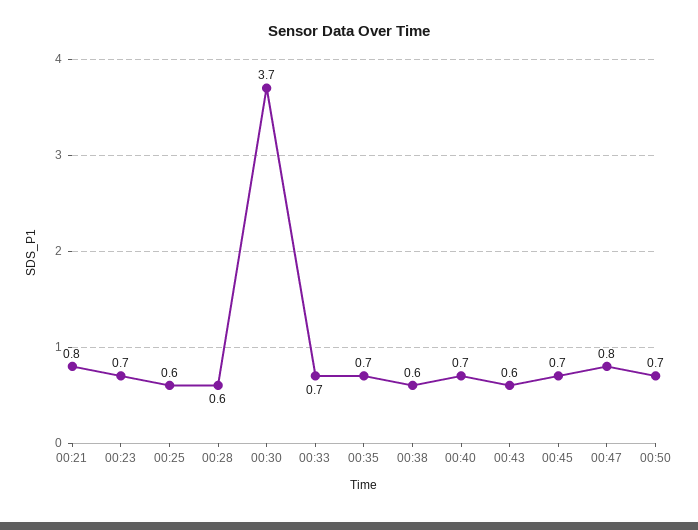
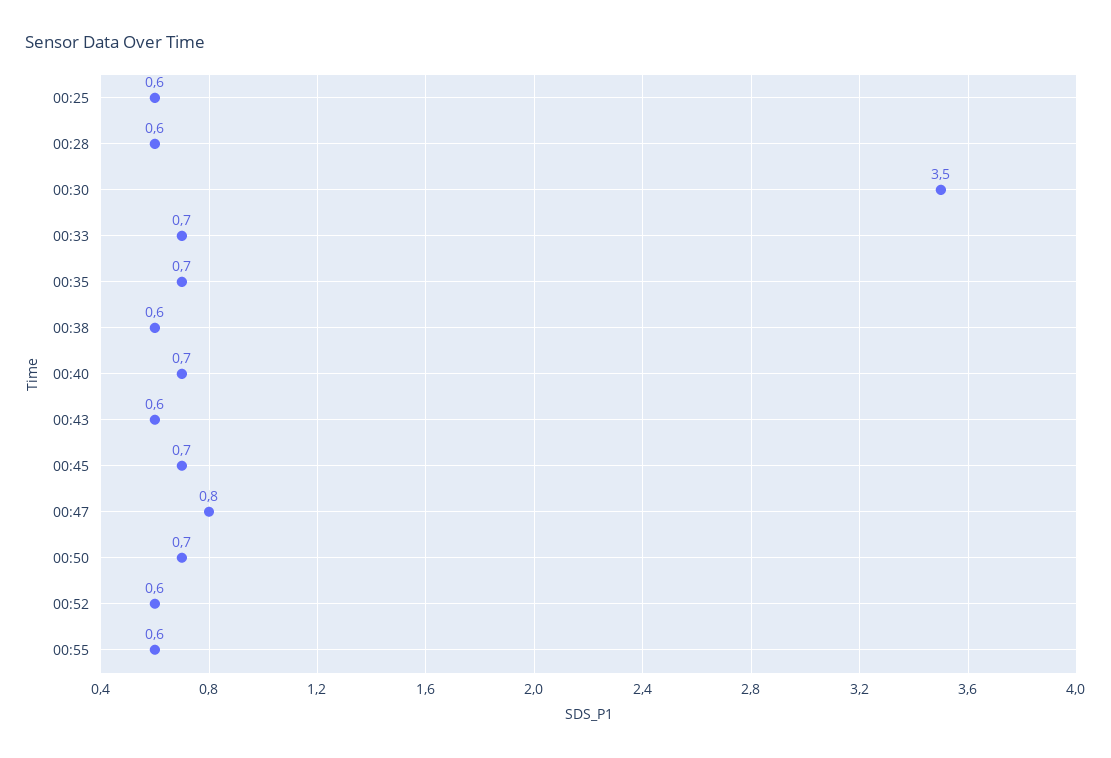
00:21: 0.8 -> none
00:23: 0.7 -> none
00:30: 3.7 -> 3.5
00:52: none -> 0.6
00:55: none -> 0.6

